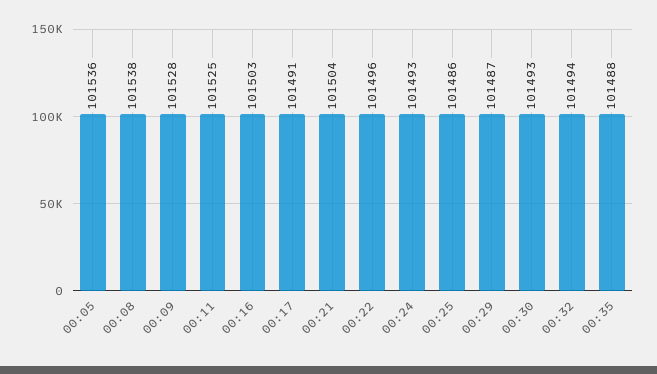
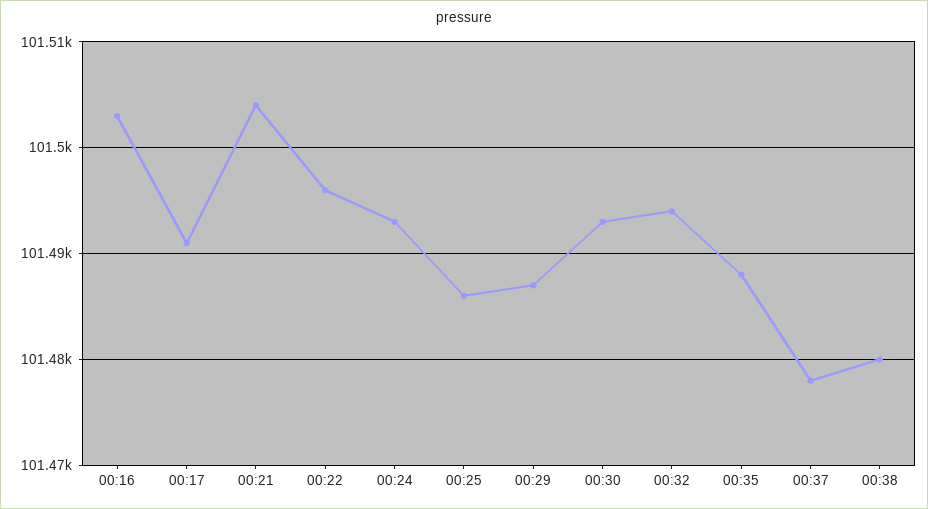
00:05: 101536 -> none
00:08: 101538 -> none
00:09: 101528 -> none
00:11: 101525 -> none
00:37: none -> 101478
00:38: none -> 101480

